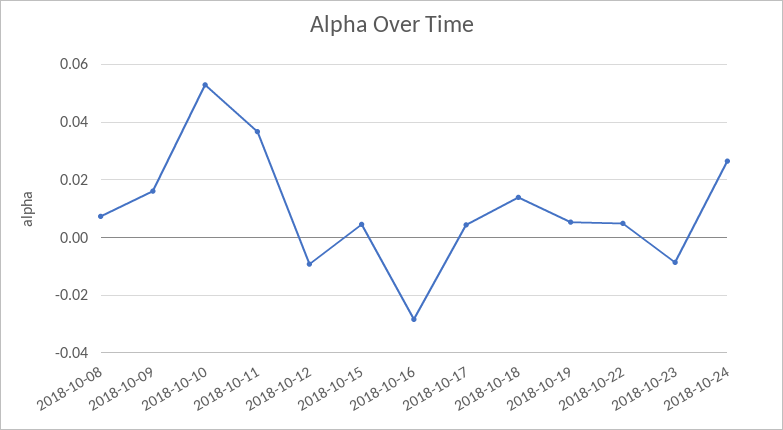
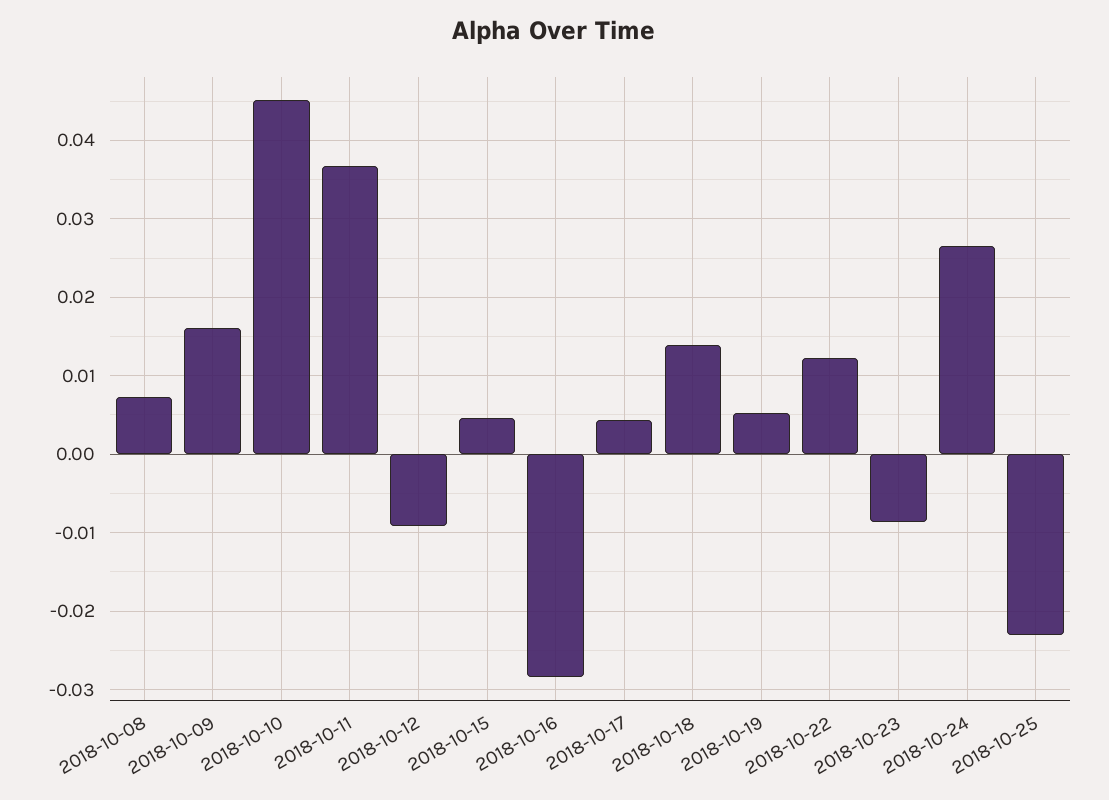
2018-10-10: 0.0525 -> 0.045
2018-10-22: 0.005 -> 0.012
2018-10-25: none -> -0.023

